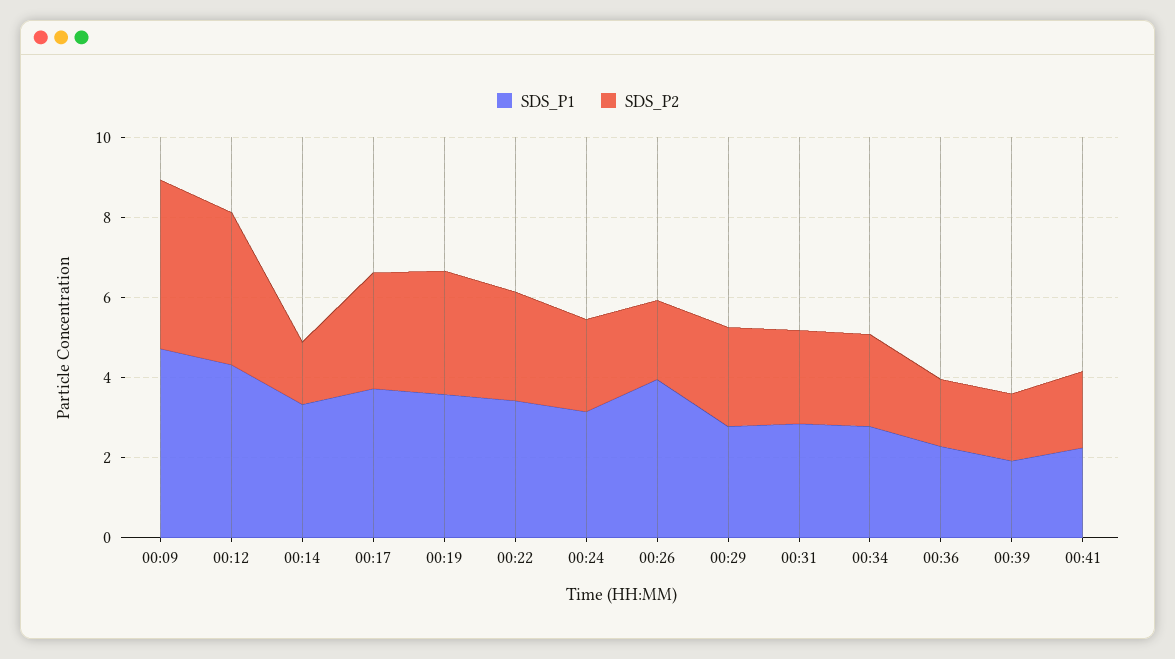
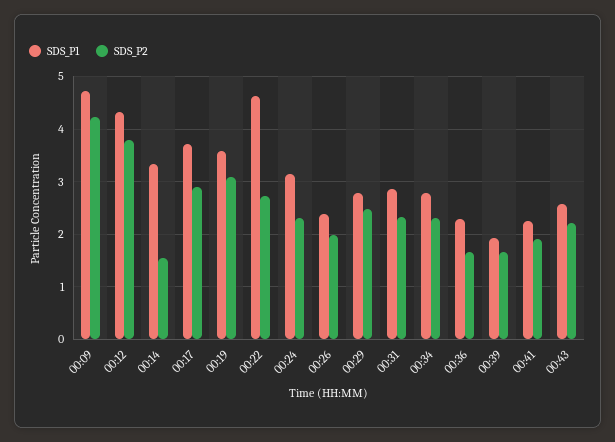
SDS_P1, 00:22: 3.5 -> 4.6
SDS_P1, 00:26: 4 -> 2.4
SDS_P1, 00:43: none -> 2.6
SDS_P2, 00:43: none -> 2.2

